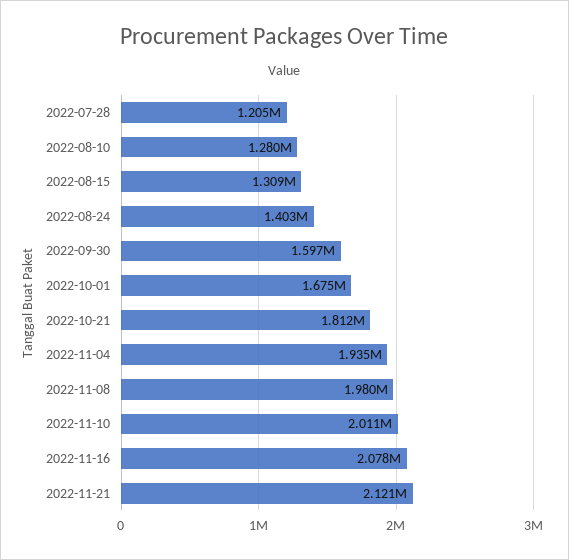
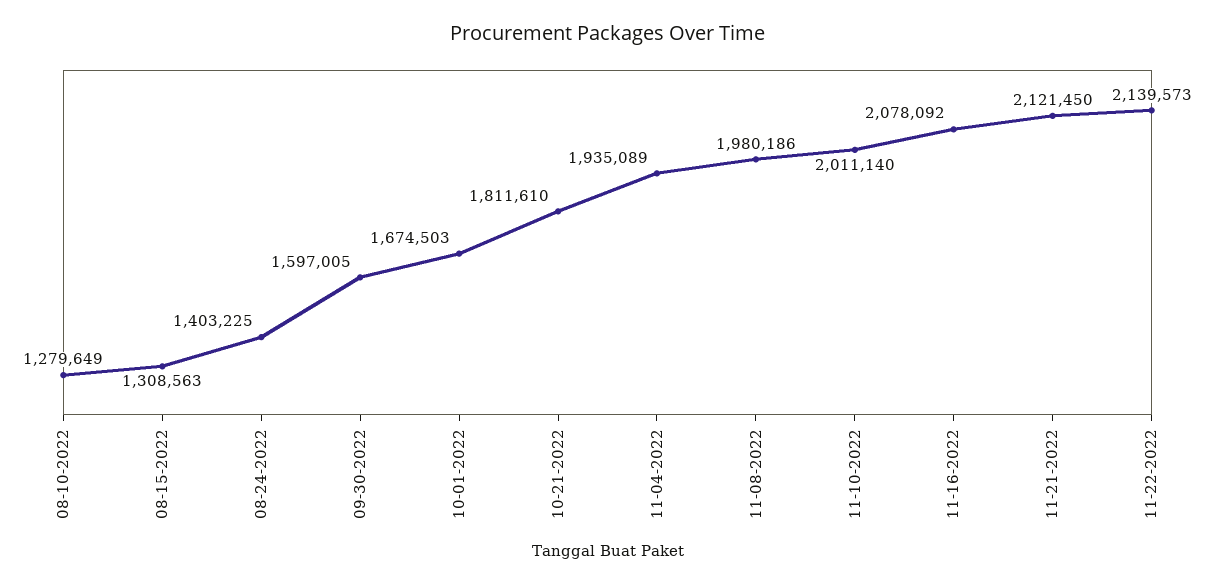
2022-07-28: 1205000 -> none
11-22-2022: none -> 2139573

